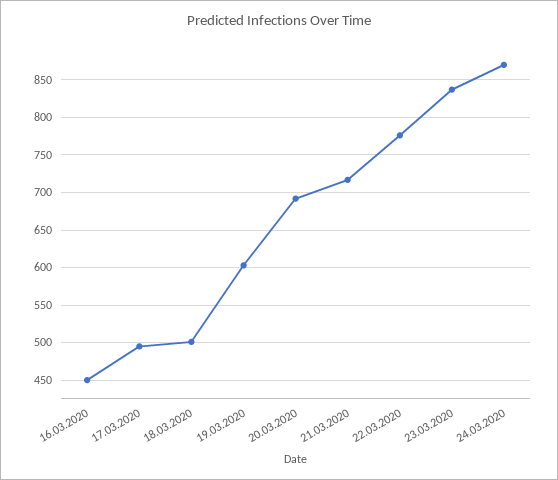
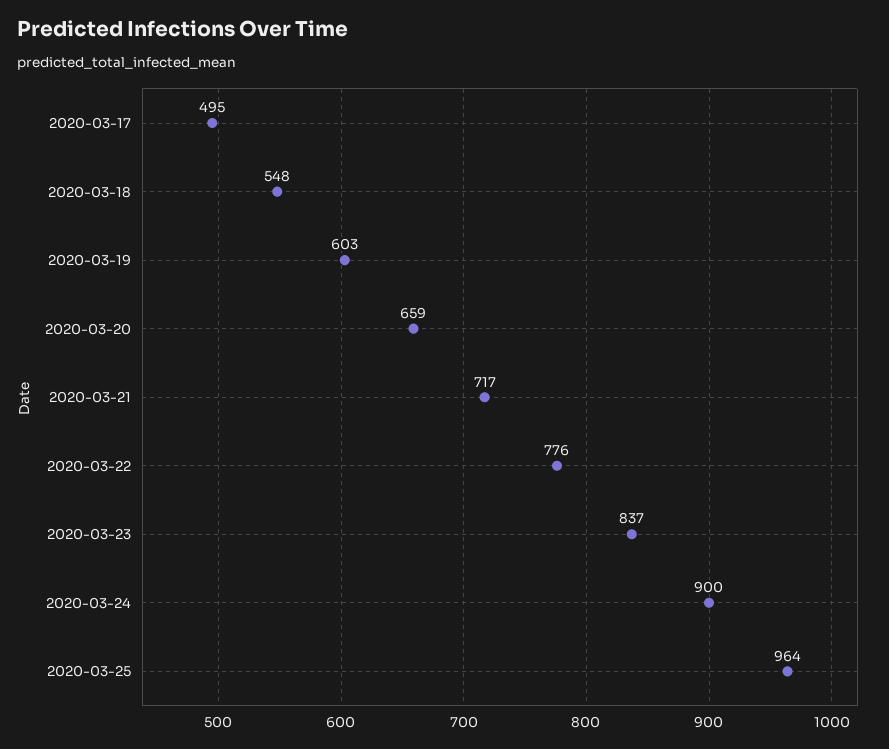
16.03.2020: 450 -> none
18.03.2020: 500 -> 548
20.03.2020: 690 -> 659
24.03.2020: 870 -> 900
2020-03-25: none -> 964

